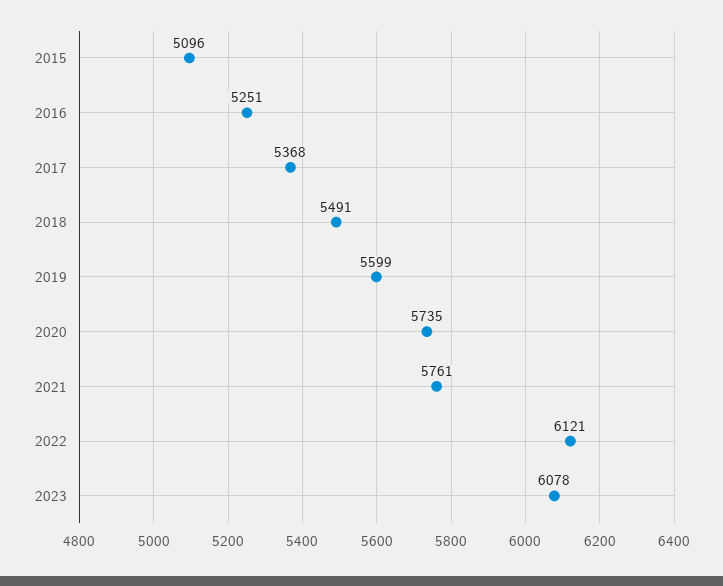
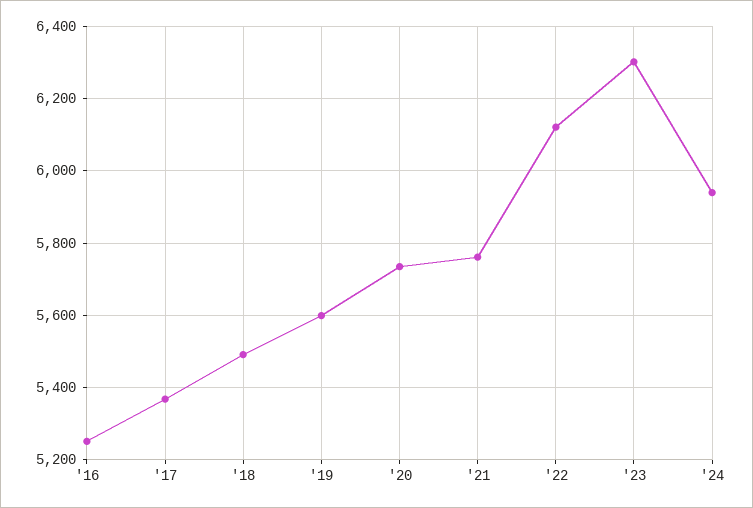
2015: 5096 -> none
2023: 6078 -> 6300
'24: none -> 5940

